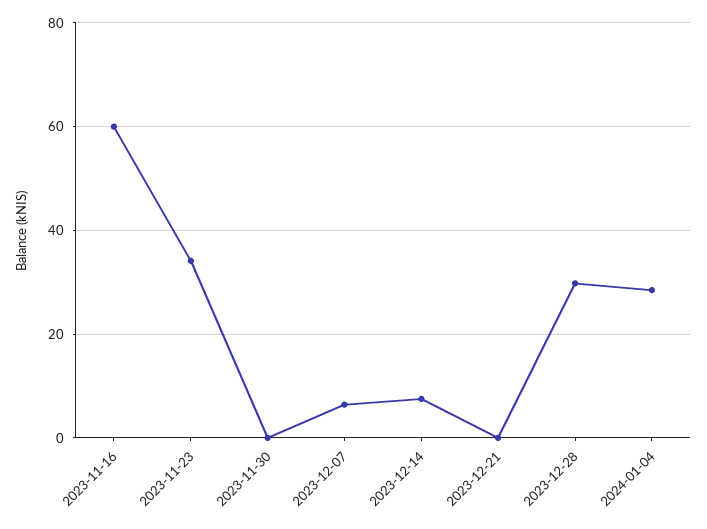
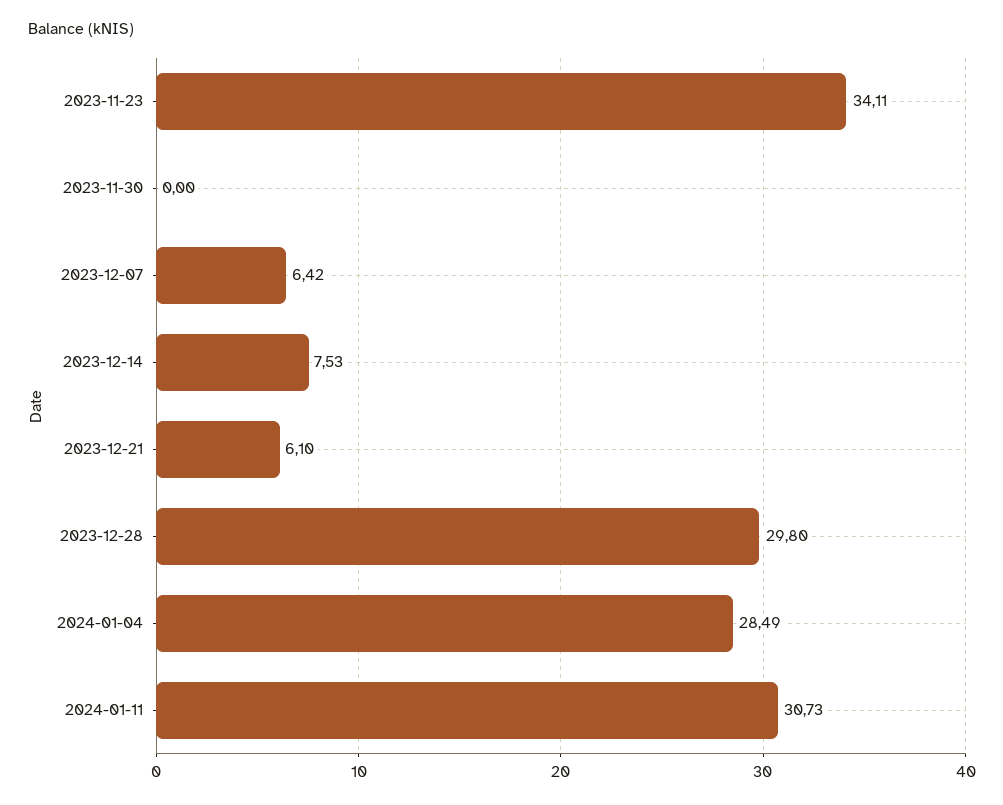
2023-11-16: 60 -> none
2023-12-21: 0 -> 6.1
2024-01-11: none -> 30.73

